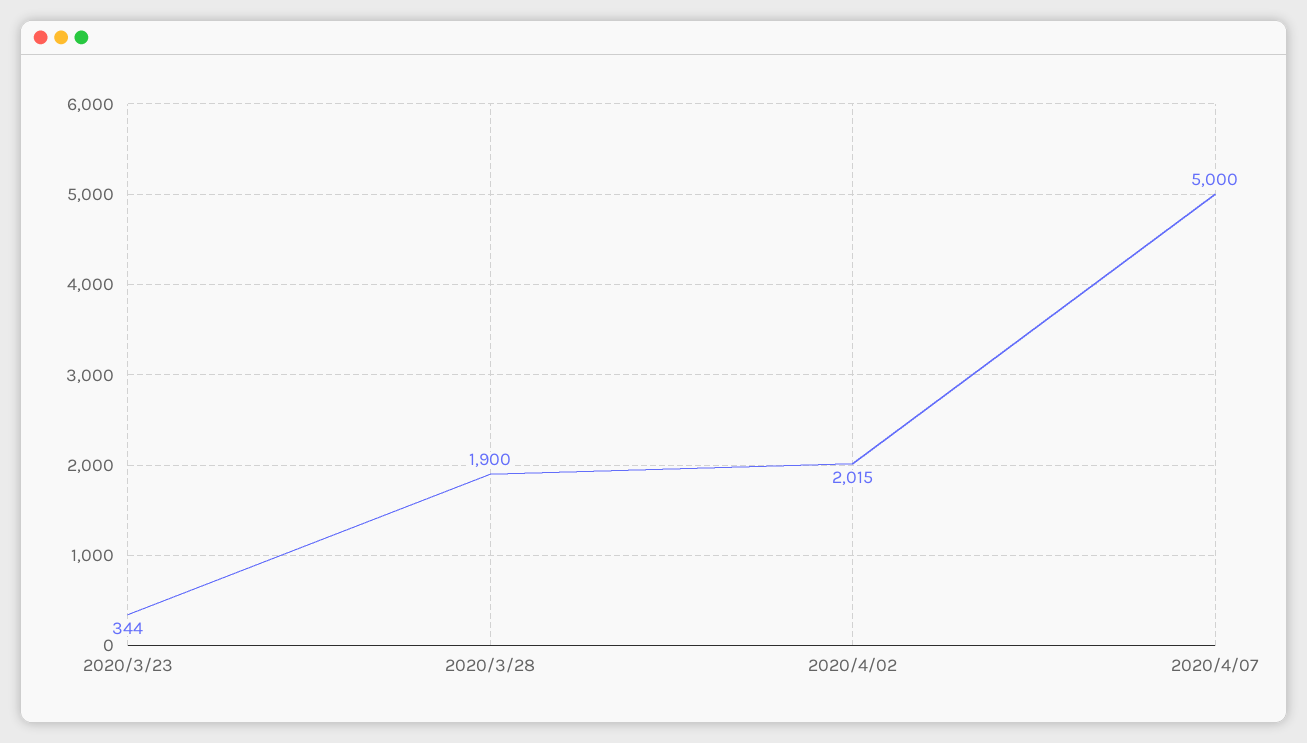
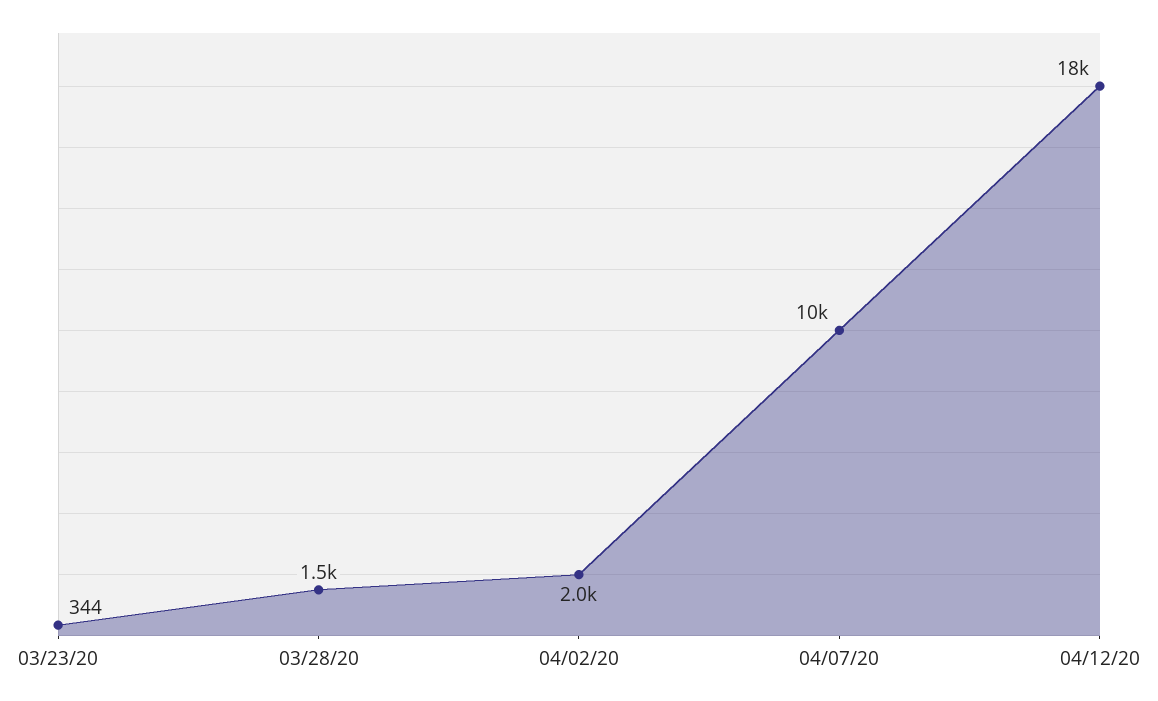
2020/3/28: 1900 -> 1500
2020/4/07: 5000 -> 10000
04/12/20: none -> 18000

